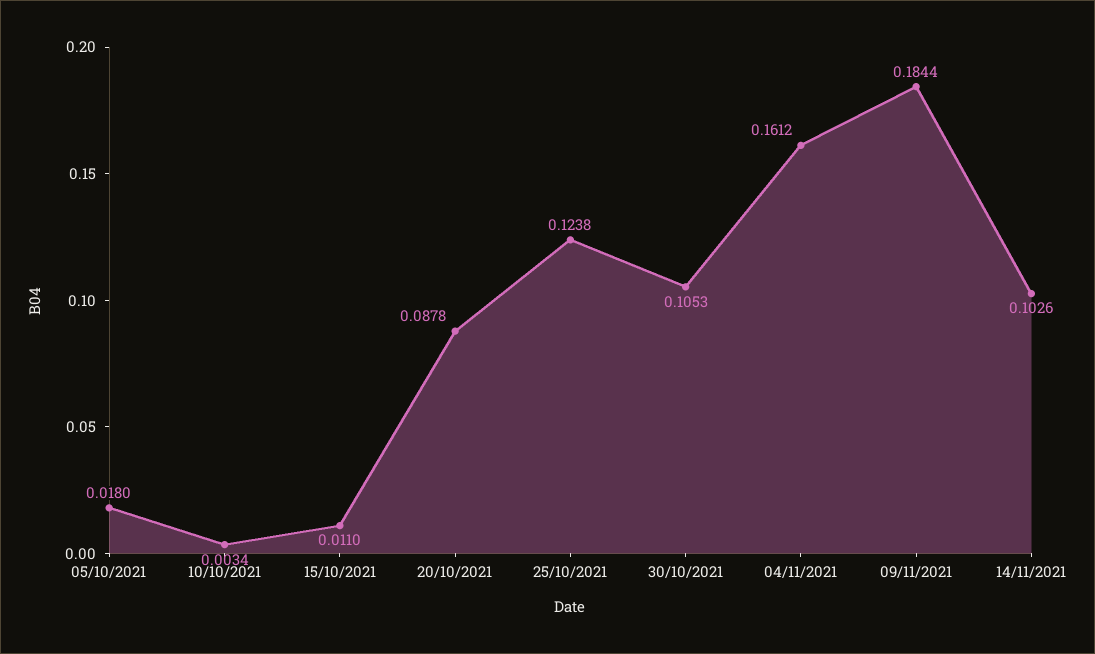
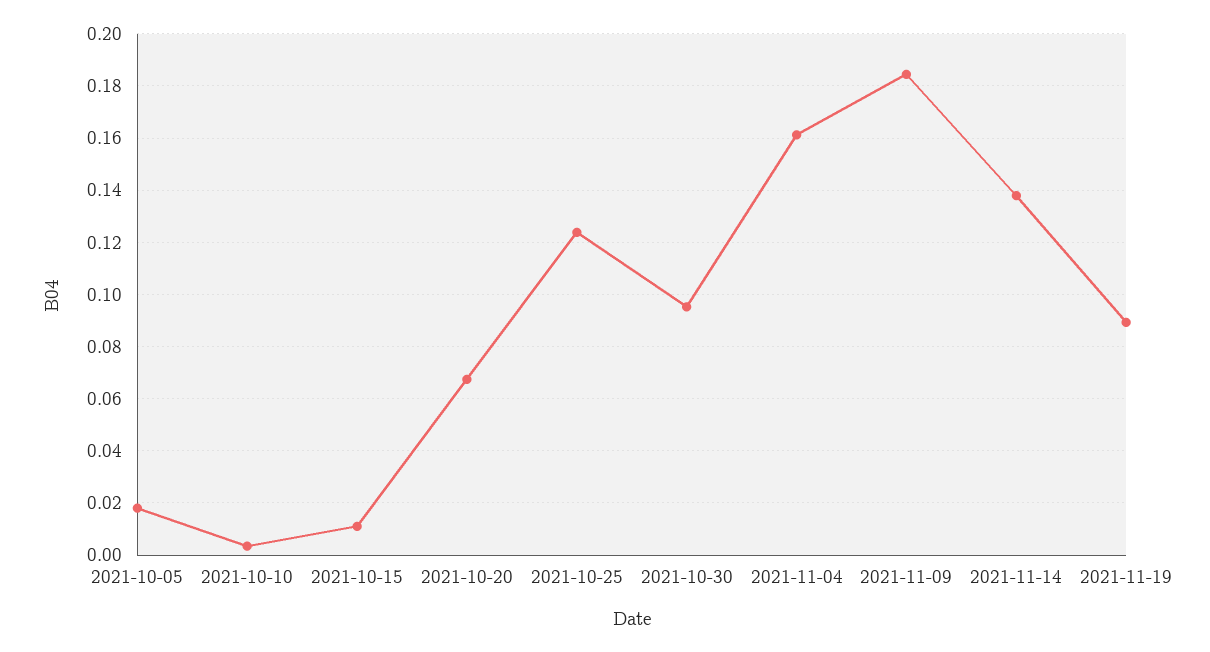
20/10/2021: 0.0878 -> 0.0675
30/10/2021: 0.1053 -> 0.095
14/11/2021: 0.1026 -> 0.1375
2021-11-19: none -> 0.09

